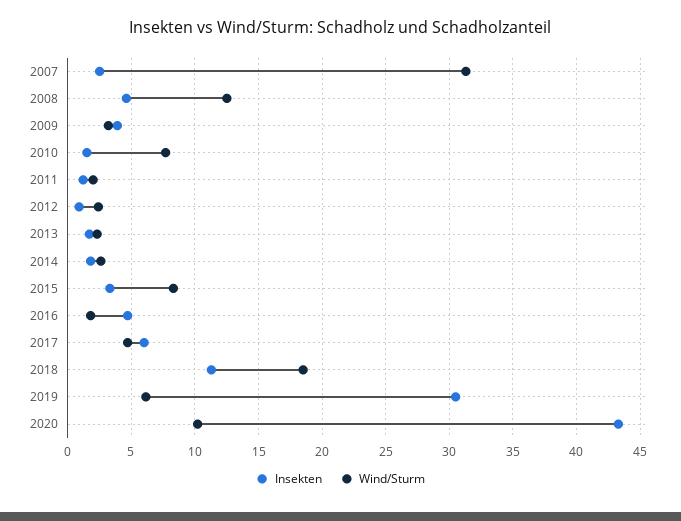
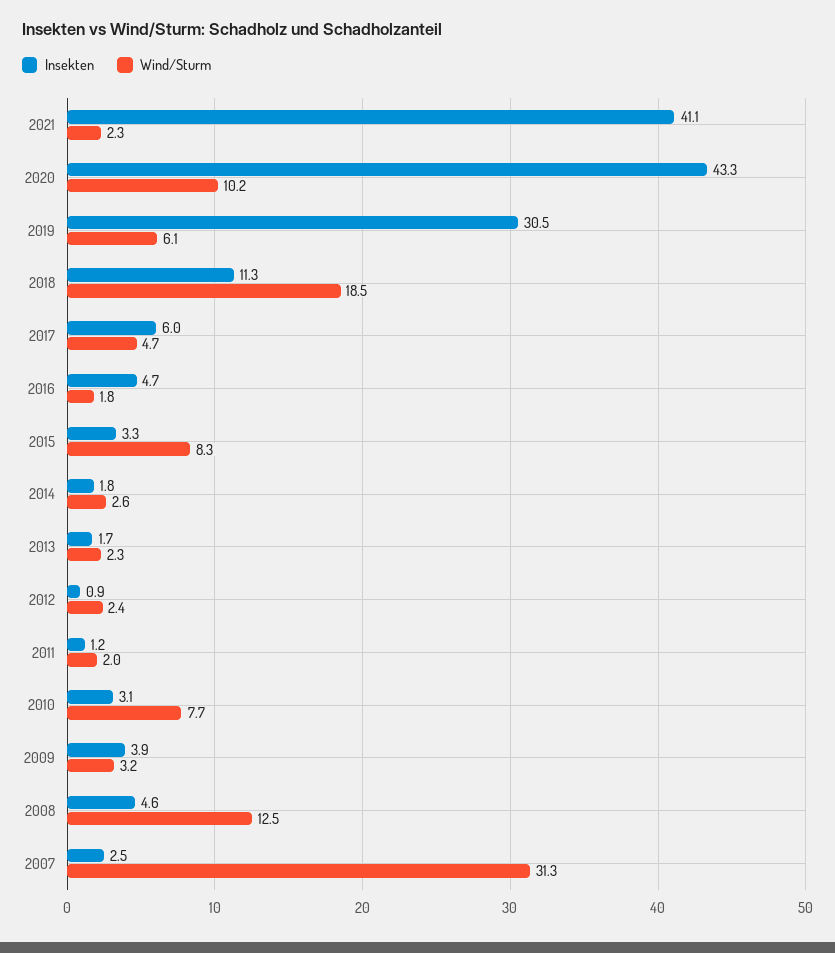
Insekten, 2010: 1.5 -> 3.1
Insekten, 2021: none -> 41.1
Wind/Sturm, 2021: none -> 2.3

